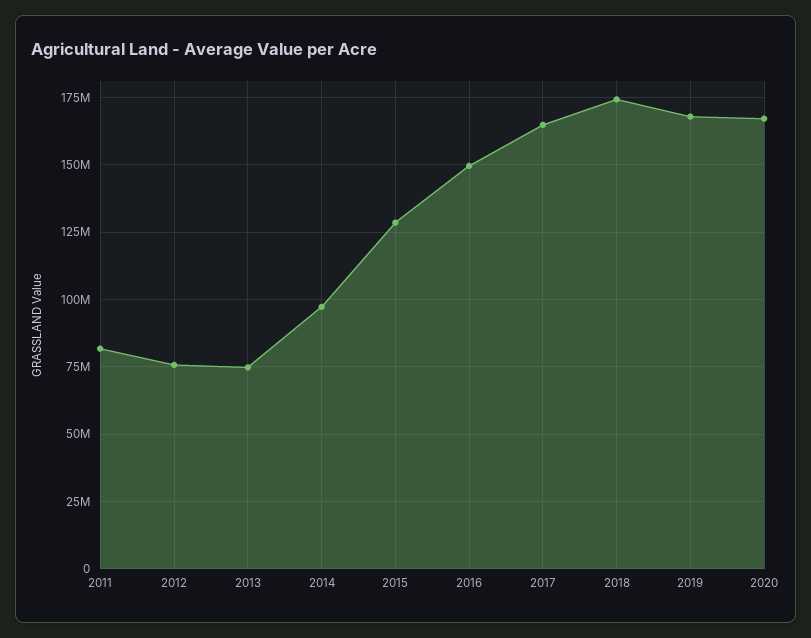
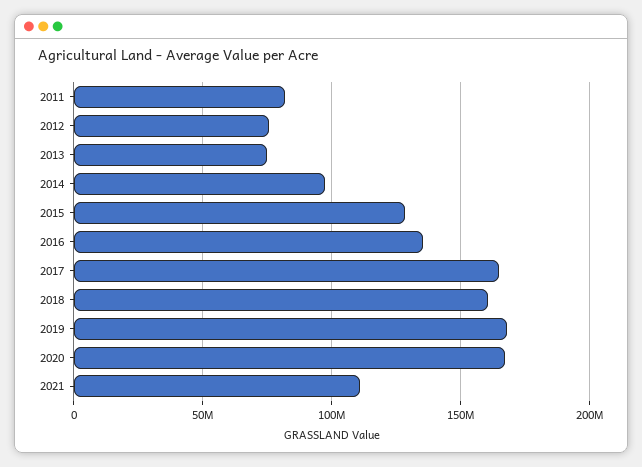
2016: 150000000 -> 135000000
2018: 175000000 -> 160000000
2021: none -> 110000000

